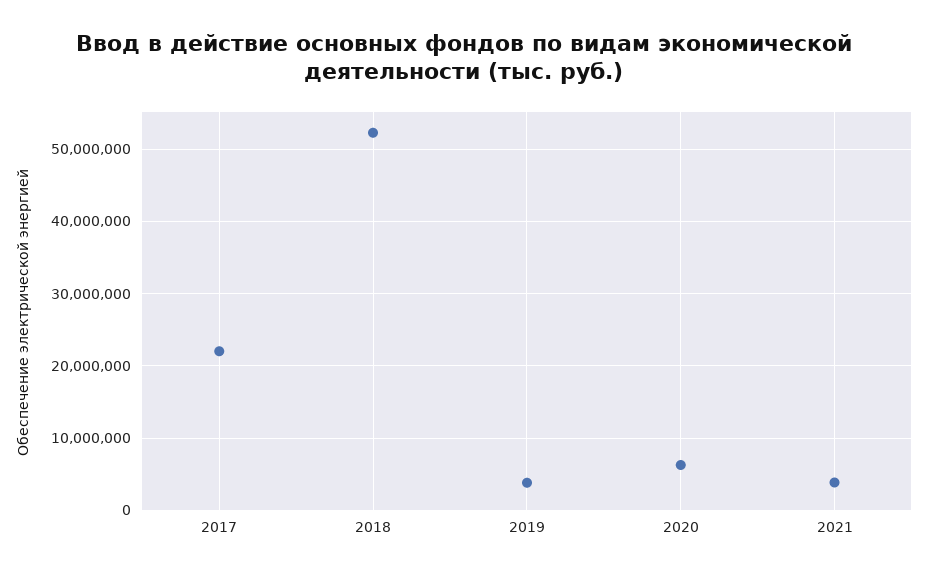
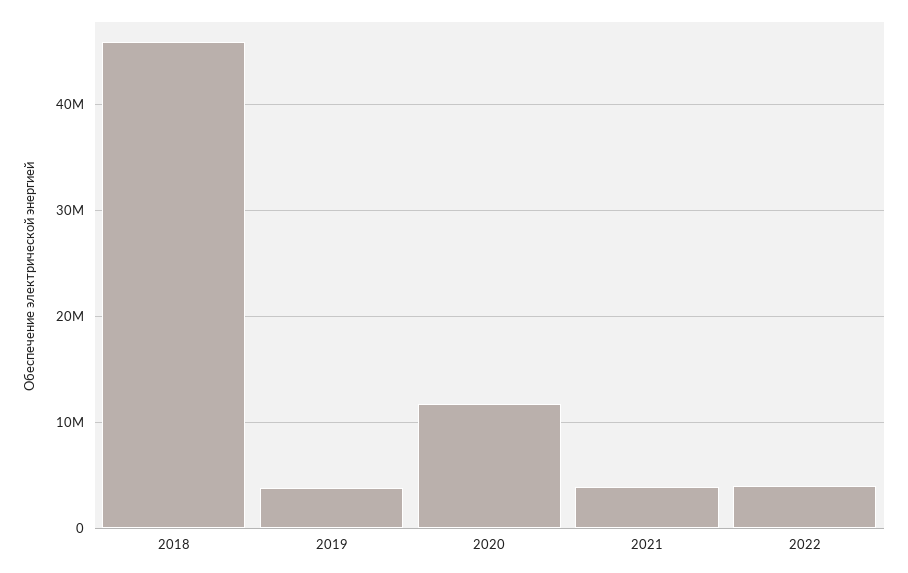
2017: 22000000 -> none
2018: 52000000 -> 46000000
2020: 6000000 -> 12000000
2022: none -> 4000000

